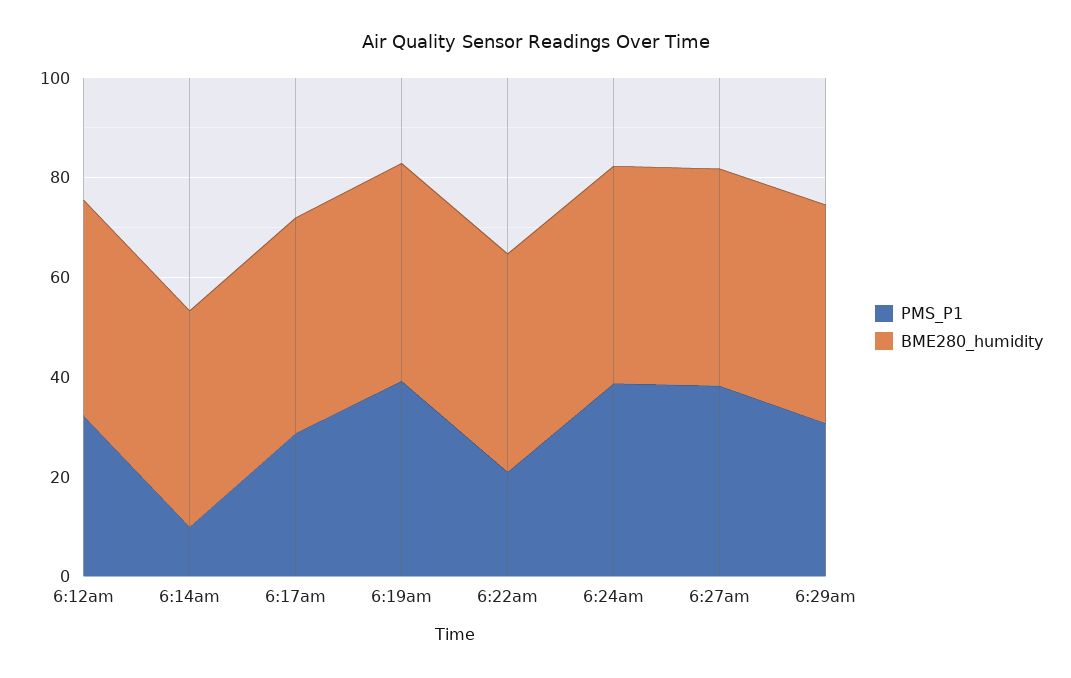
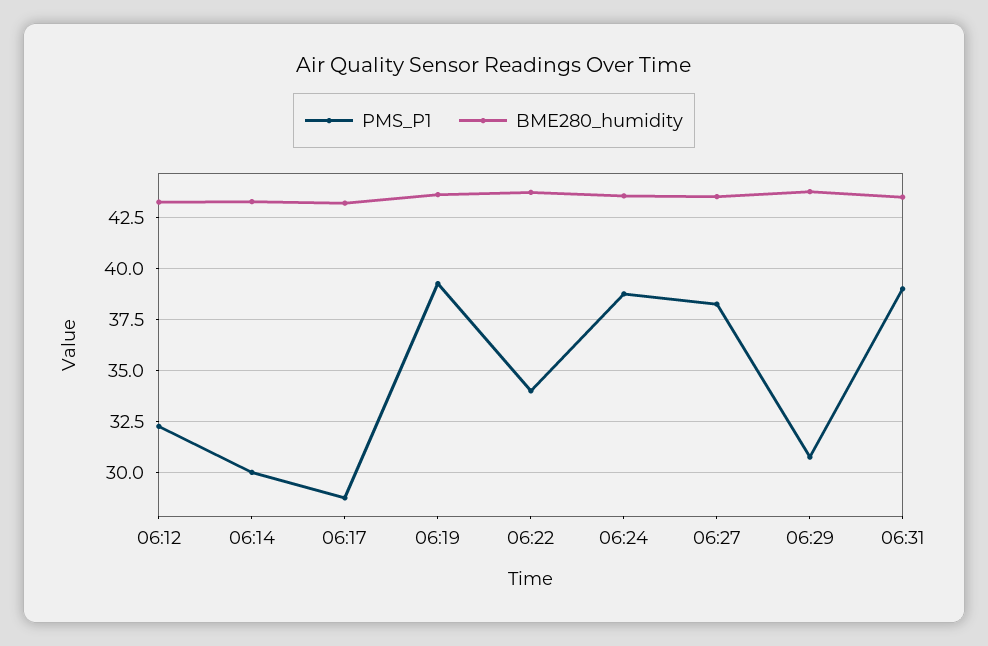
PMS_P1, 6:14am: 10 -> 30
PMS_P1, 6:22am: 20 -> 34
PMS_P1, 06:31: none -> 39
BME280_humidity, 06:31: none -> 43.5

